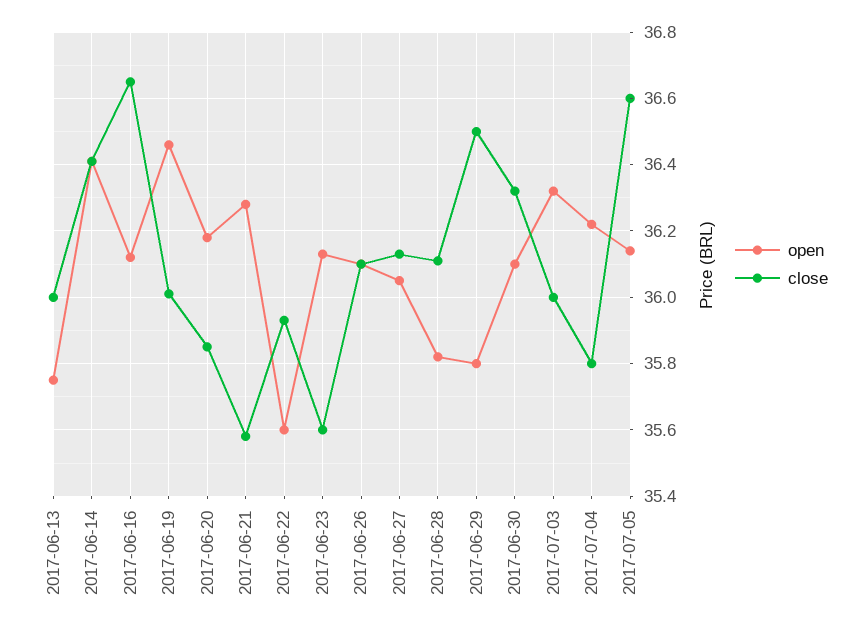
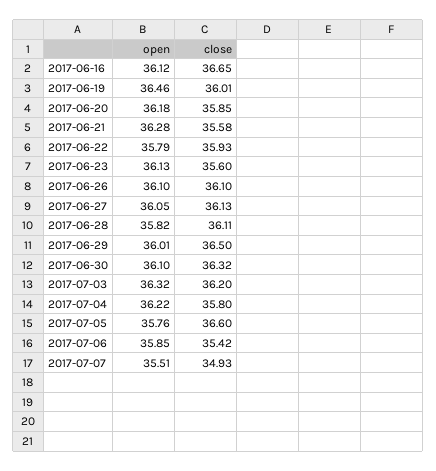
open, 2017-06-13: 35.75 -> none
close, 2017-06-13: 36 -> none
open, 2017-06-14: 36.4 -> none
close, 2017-06-14: 36.4 -> none
open, 2017-06-22: 35.6 -> 35.79
open, 2017-06-29: 35.8 -> 36.01
close, 2017-07-03: 36 -> 36.2
open, 2017-07-05: 36.15 -> 35.76
open, 2017-07-06: none -> 35.85
close, 2017-07-06: none -> 35.42
open, 2017-07-07: none -> 35.51
close, 2017-07-07: none -> 34.93

